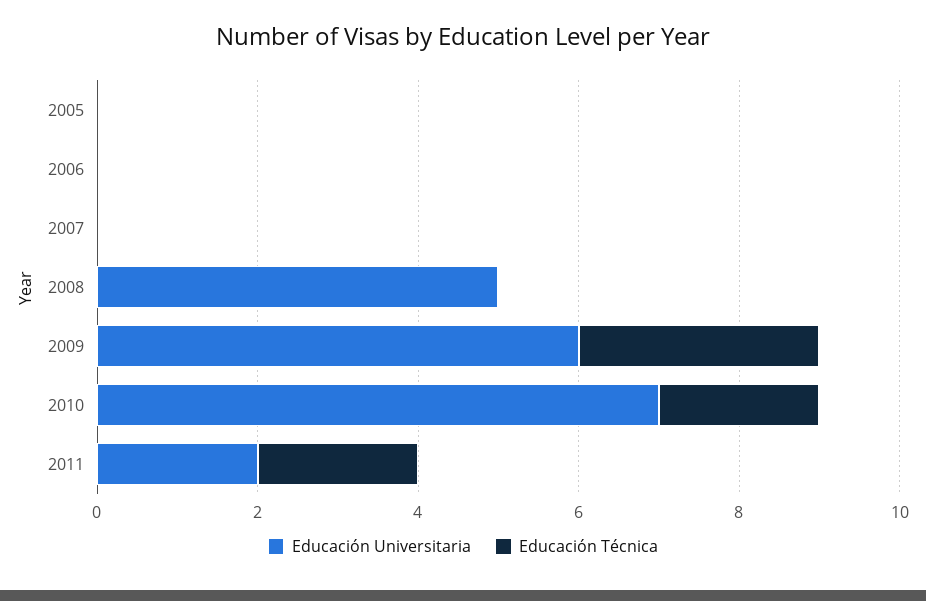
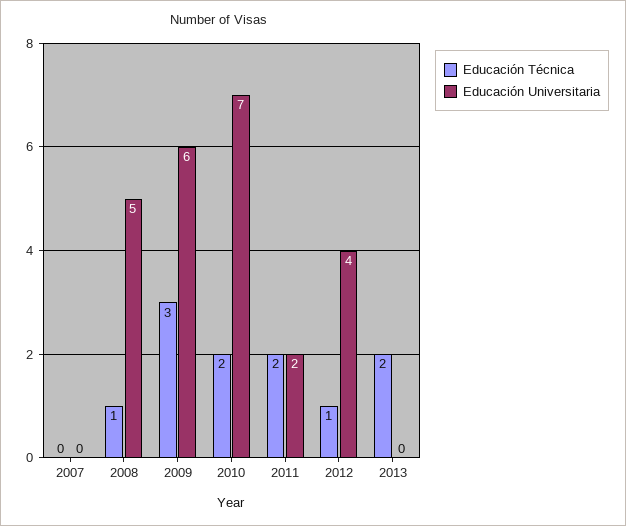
Educación Universitaria, 2005: 0 -> none
Educación Técnica, 2005: 0 -> none
Educación Universitaria, 2006: 0 -> none
Educación Técnica, 2006: 0 -> none
Educación Técnica, 2008: 0 -> 1
Educación Técnica, 2012: none -> 1
Educación Universitaria, 2012: none -> 4
Educación Técnica, 2013: none -> 2
Educación Universitaria, 2013: none -> 0

